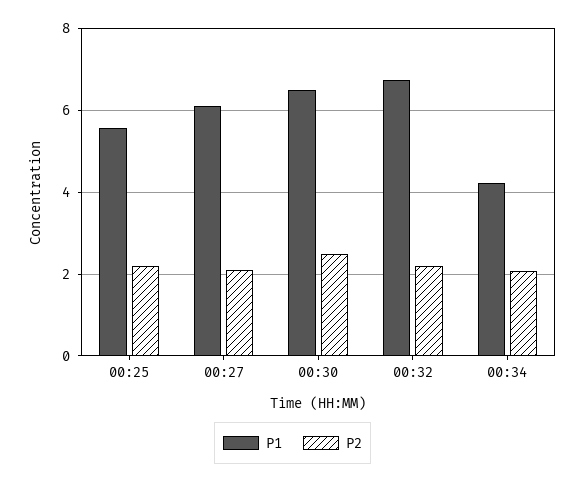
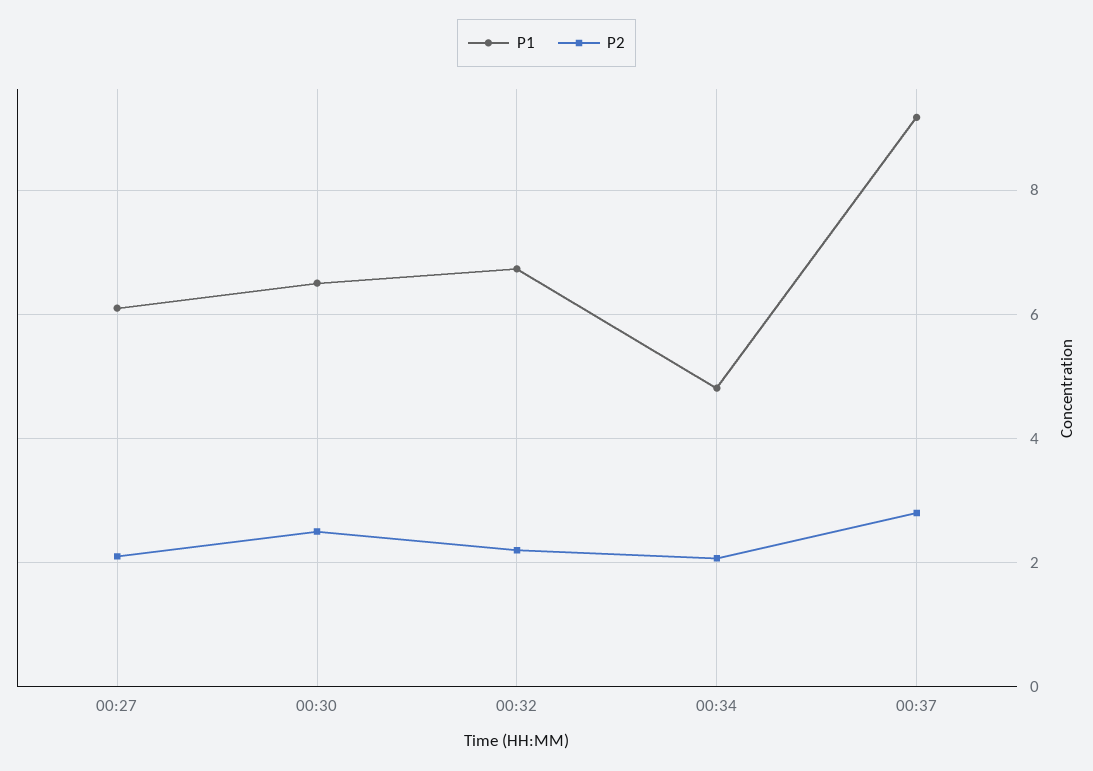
P1, 00:25: 5.6 -> none
P2, 00:25: 2.2 -> none
P1, 00:34: 4.2 -> 4.8
P1, 00:37: none -> 9.2
P2, 00:37: none -> 2.8

